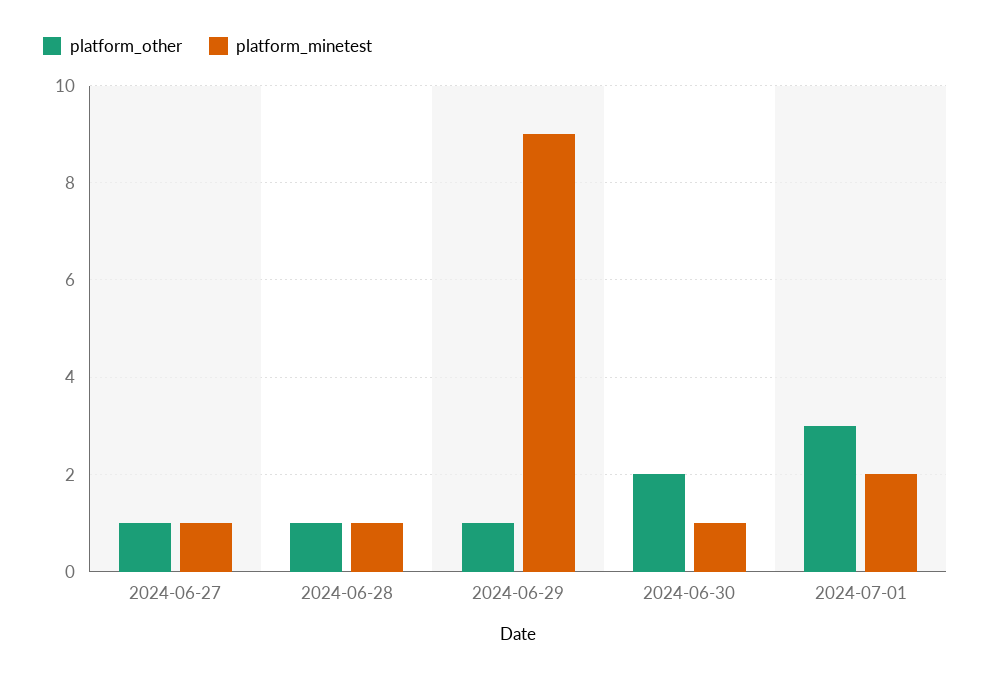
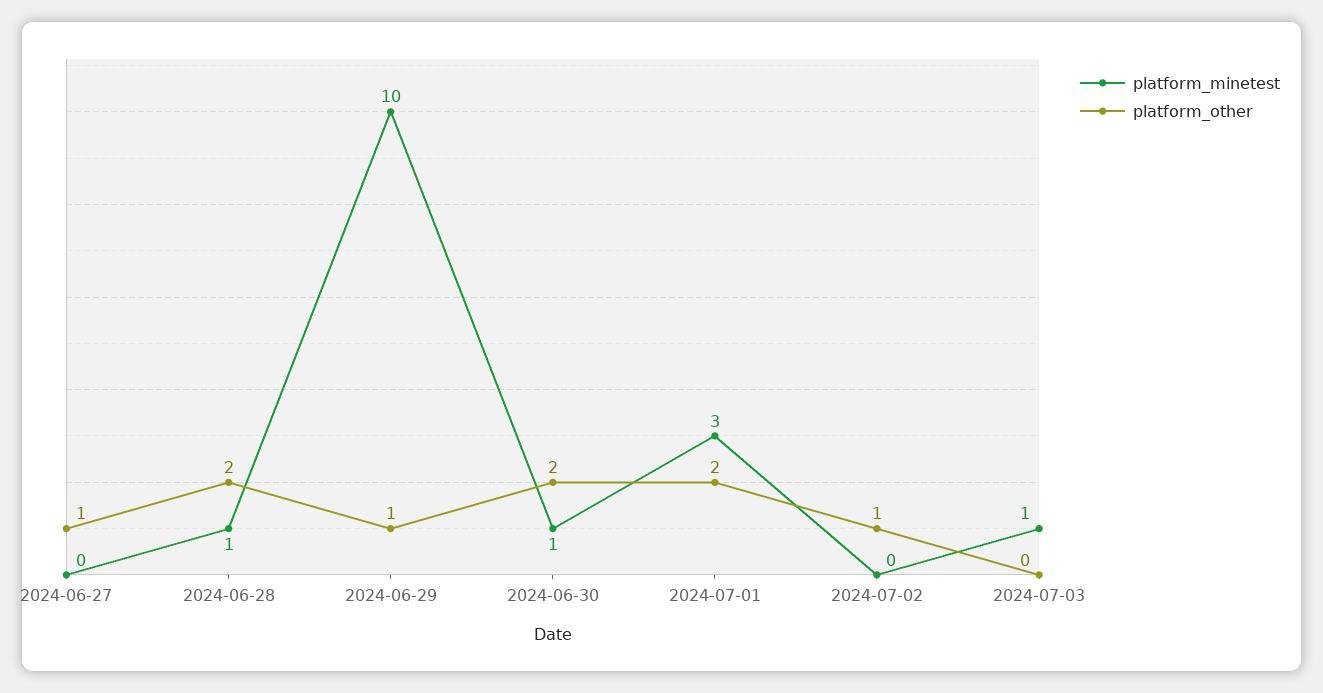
platform_minetest, 2024-06-27: 1 -> 0
platform_other, 2024-06-28: 1 -> 2
platform_minetest, 2024-06-29: 9 -> 10
platform_other, 2024-07-01: 3 -> 2
platform_minetest, 2024-07-01: 2 -> 3
platform_minetest, 2024-07-02: none -> 0
platform_other, 2024-07-02: none -> 1
platform_minetest, 2024-07-03: none -> 1
platform_other, 2024-07-03: none -> 0

